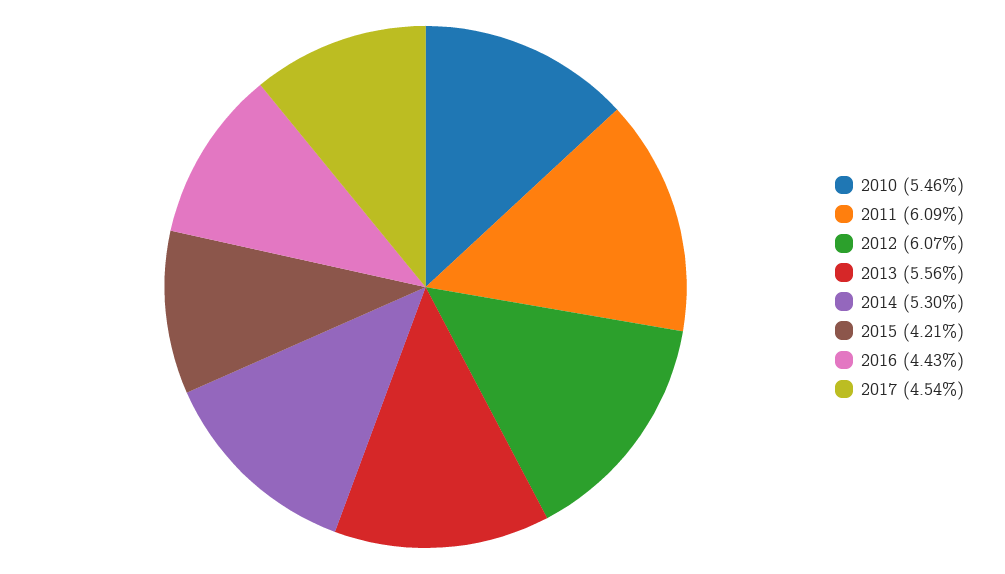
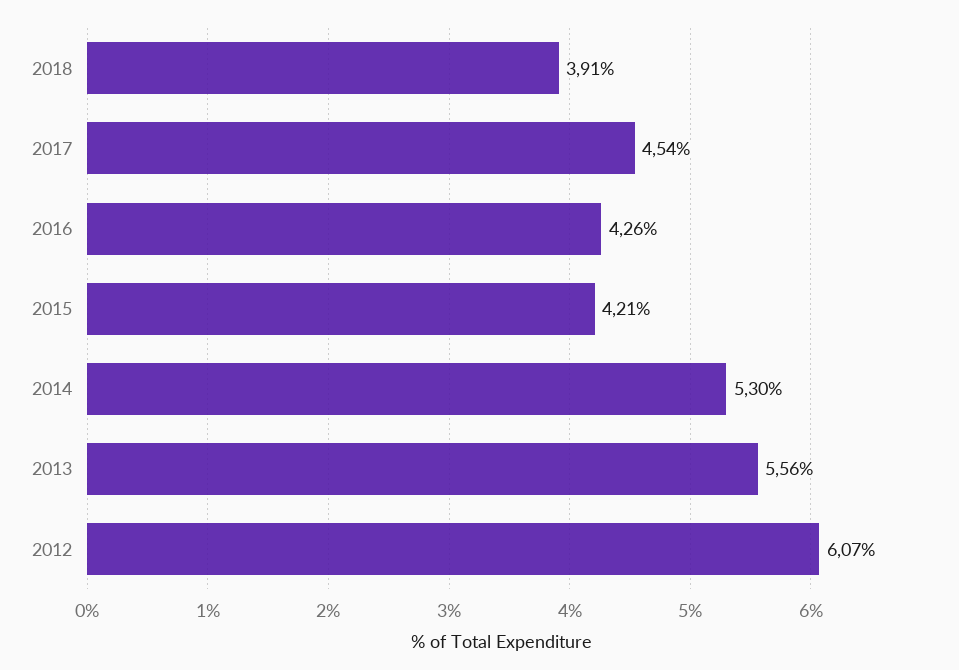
2010: 5.46 -> none
2011: 6.09 -> none
2016: 4.43 -> 4.26
2018: none -> 3.91

